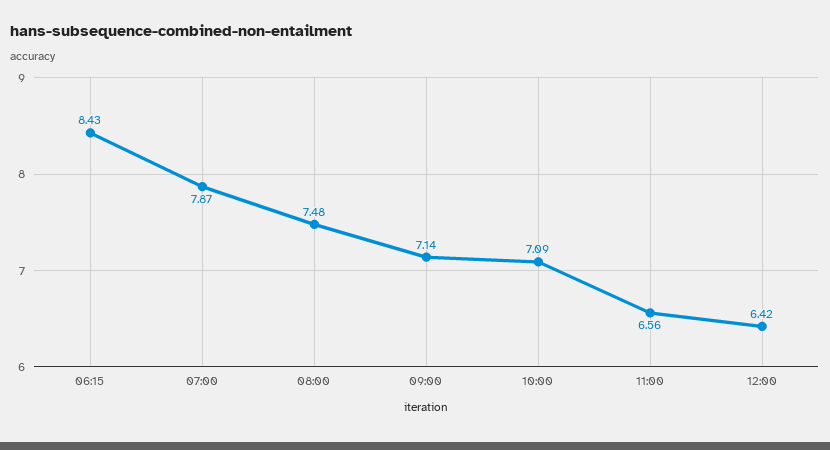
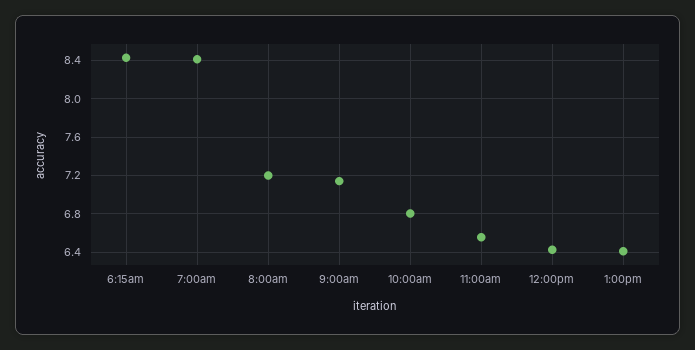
07:00: 7.87 -> 8.4
08:00: 7.48 -> 7.2
10:00: 7.09 -> 6.8
1:00pm: none -> 6.4

